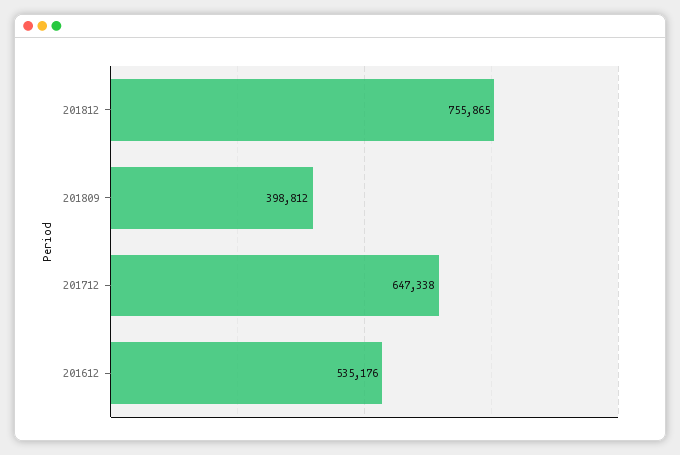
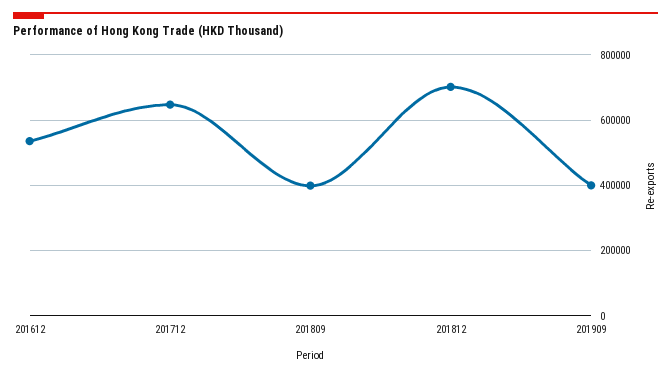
201812: 755865 -> 700000
201909: none -> 400000

